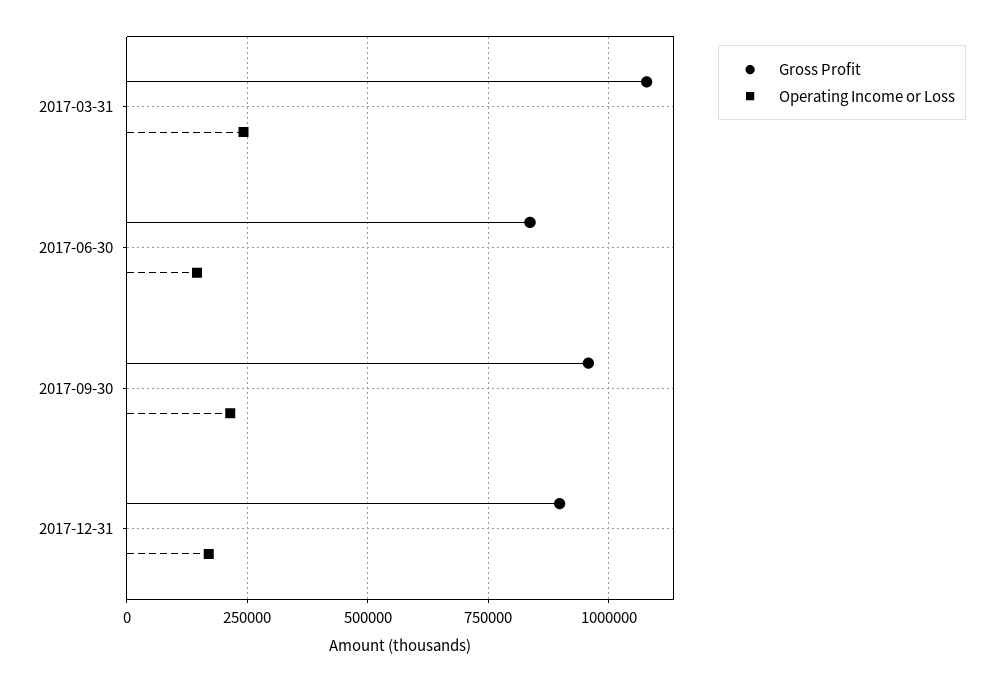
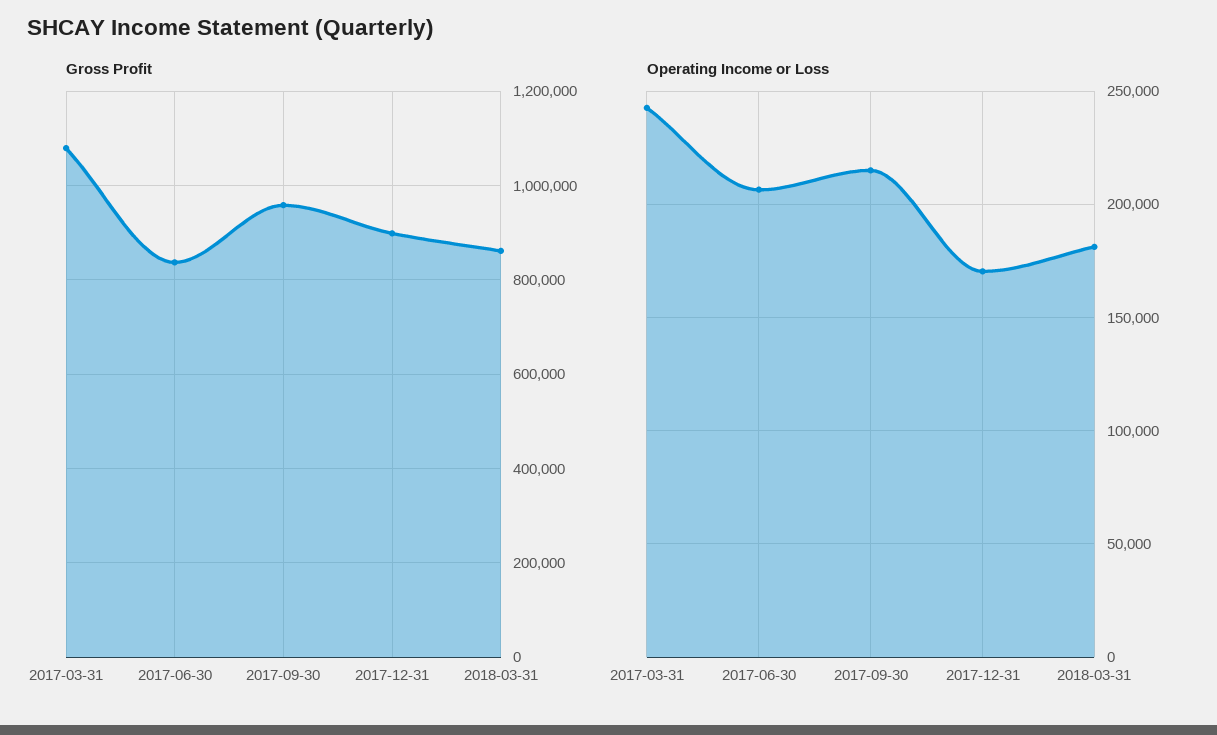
Operating Income or Loss, 2017-06-30: 150000 -> 205000
Gross Profit, 2018-03-31: none -> 860000
Operating Income or Loss, 2018-03-31: none -> 180000

